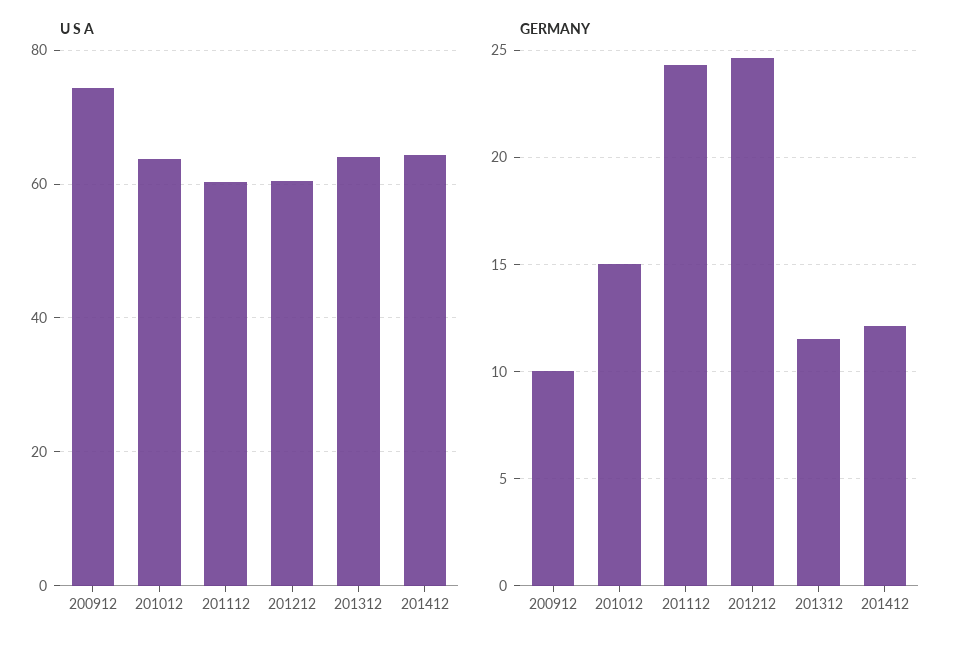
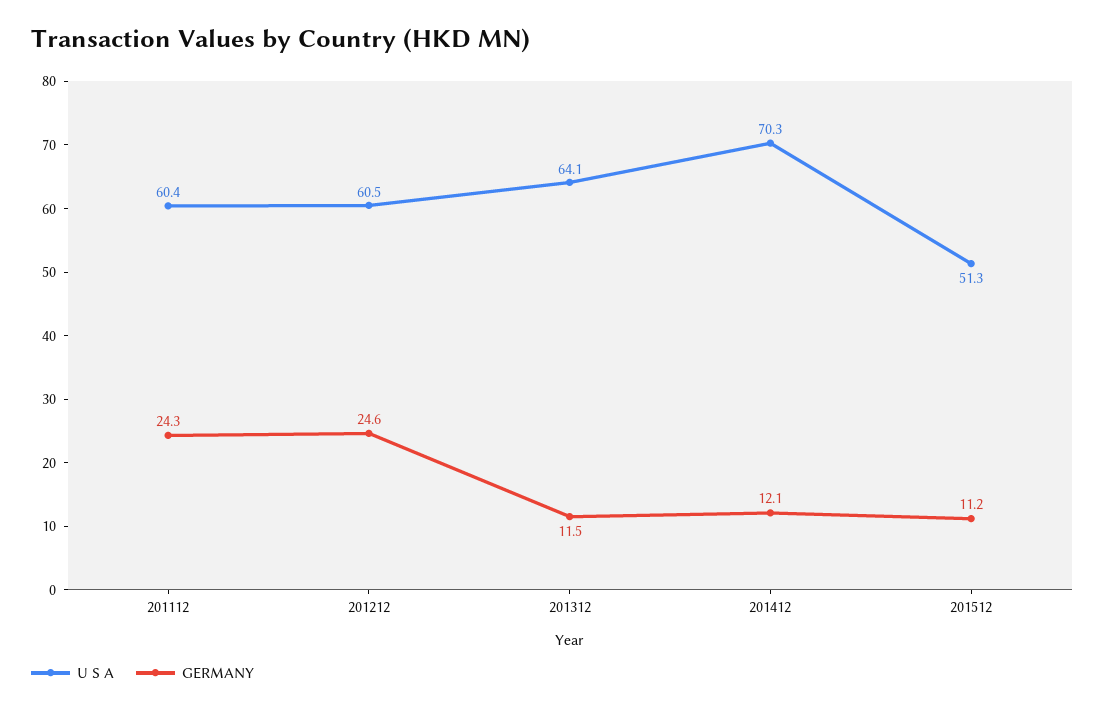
U S A, 200912: 74 -> none
U S A, 201012: 64 -> none
U S A, 201412: 64 -> 70.3
GERMANY, 200912: 10 -> none
GERMANY, 201012: 15 -> none
U S A, 201512: none -> 51.3
GERMANY, 201512: none -> 11.2

